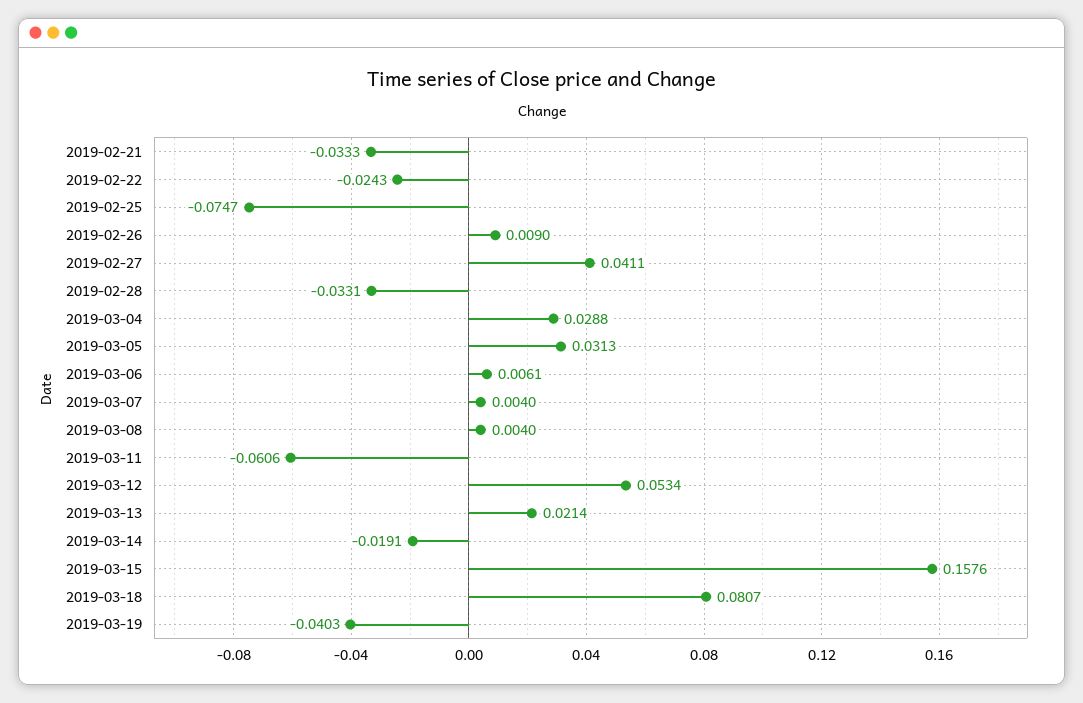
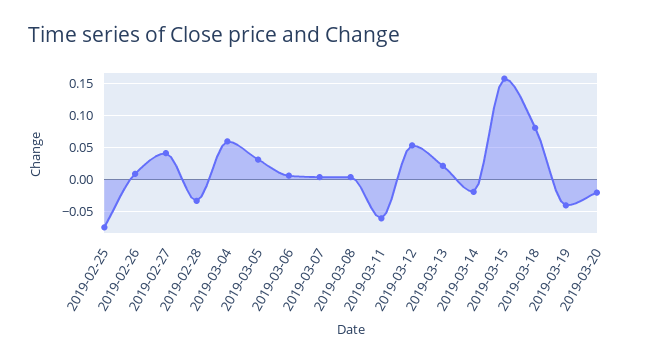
2019-02-21: -0.0333 -> none
2019-02-22: -0.0243 -> none
2019-03-04: 0.0288 -> 0.06
2019-03-20: none -> -0.02

